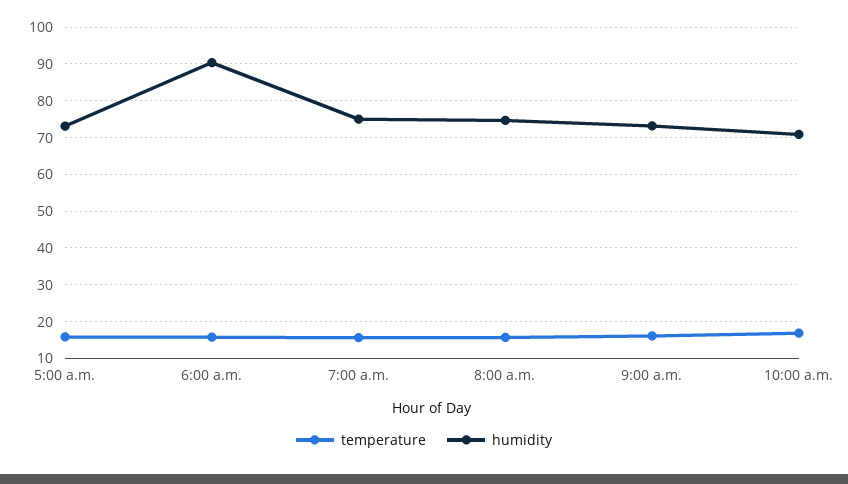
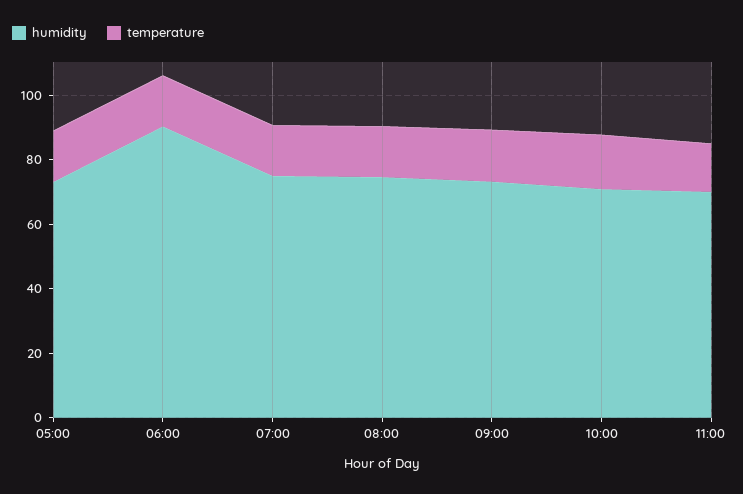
humidity, 11:00: none -> 70
temperature, 11:00: none -> 15

